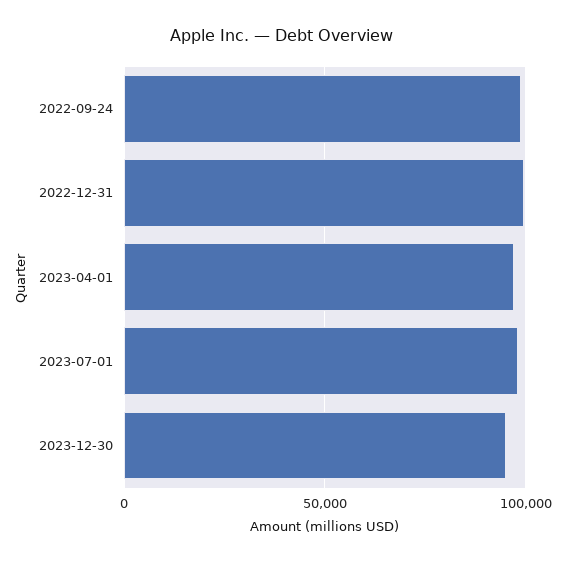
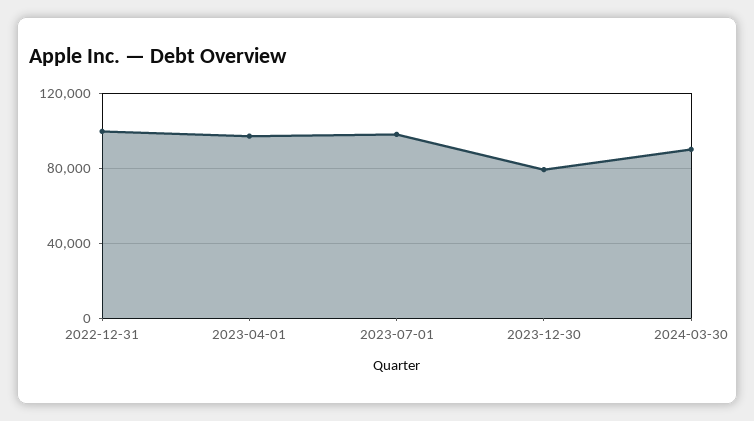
2022-09-24: 100000 -> none
2023-12-30: 95000 -> 80000
2024-03-30: none -> 90000

